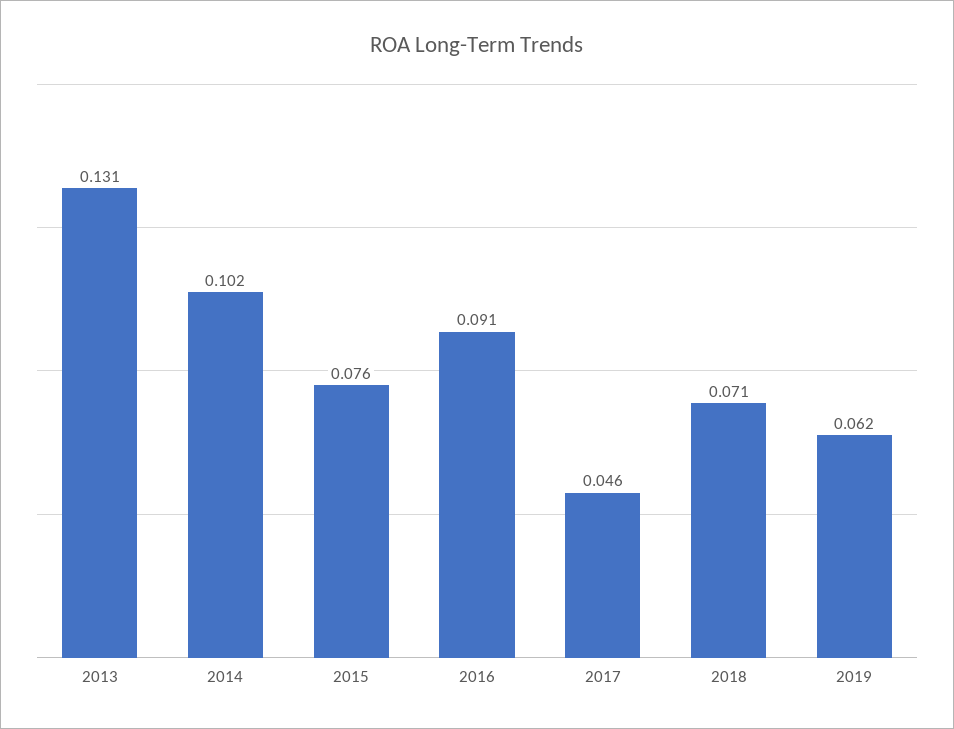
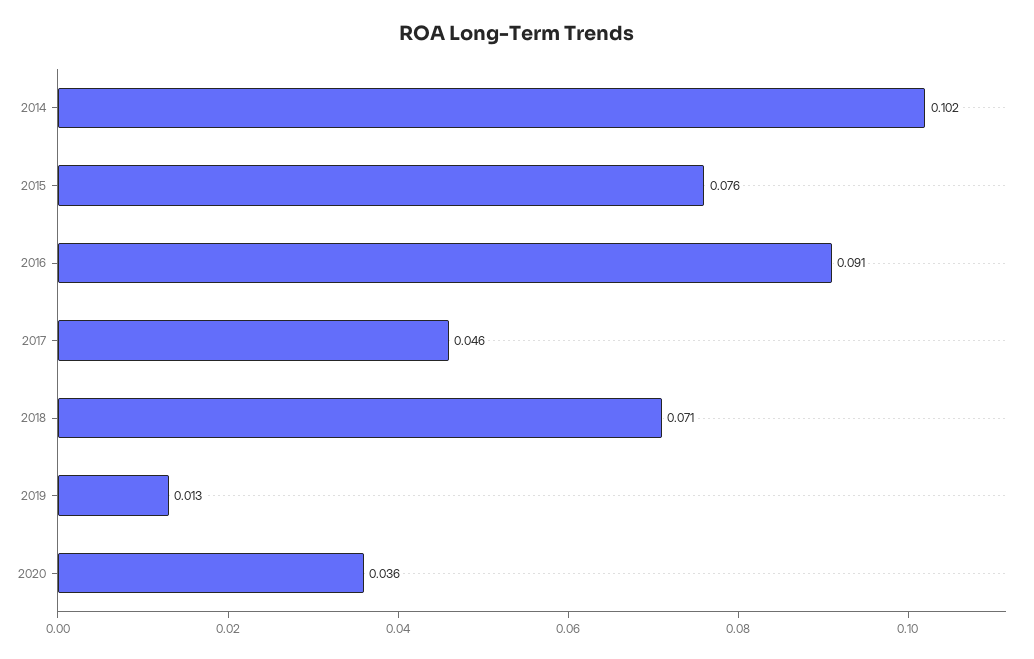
2013: 0.131 -> none
2019: 0.062 -> 0.013
2020: none -> 0.036

